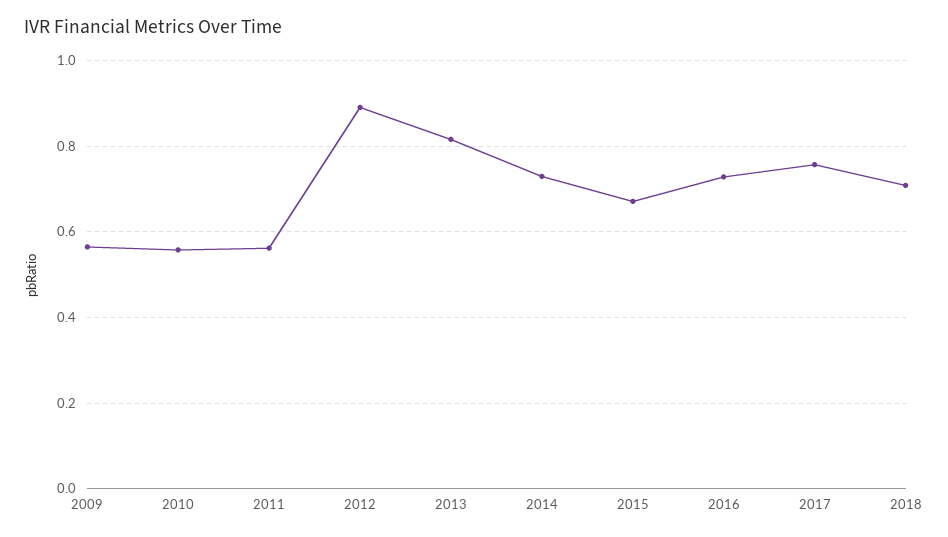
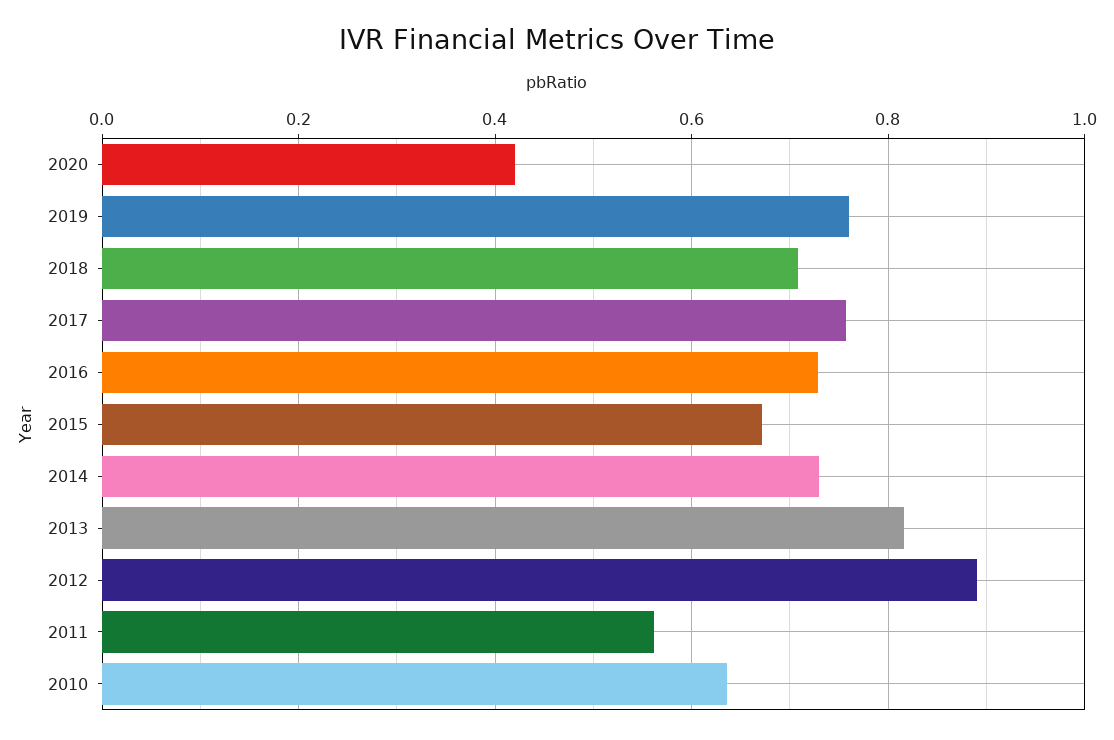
2009: 0.56 -> none
2010: 0.56 -> 0.64
2020: none -> 0.42
2019: none -> 0.76

